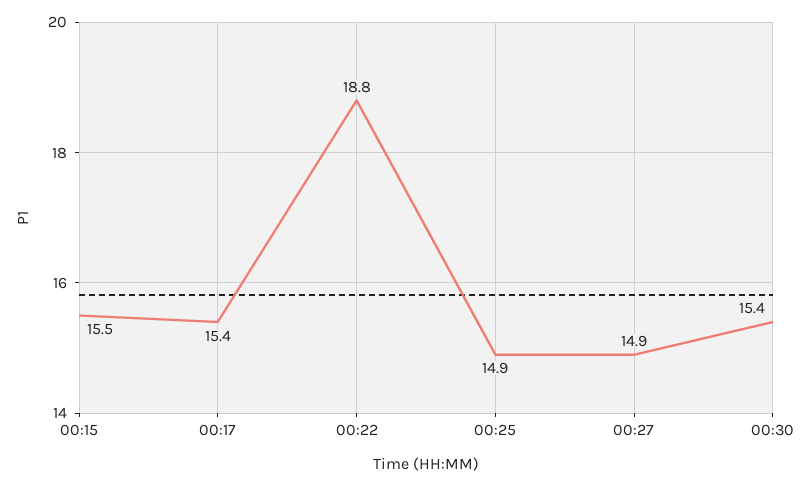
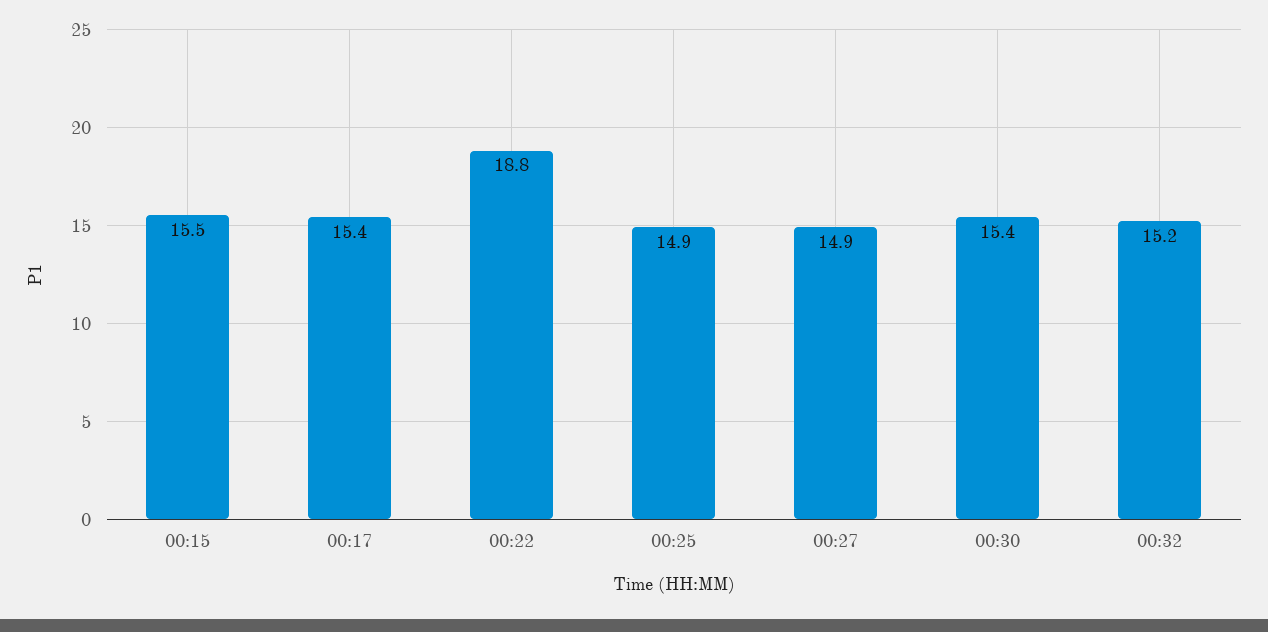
00:32: none -> 15.2

